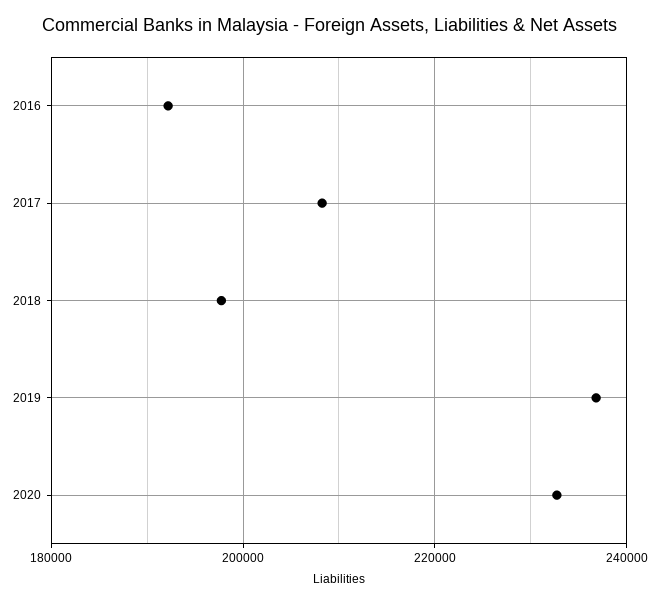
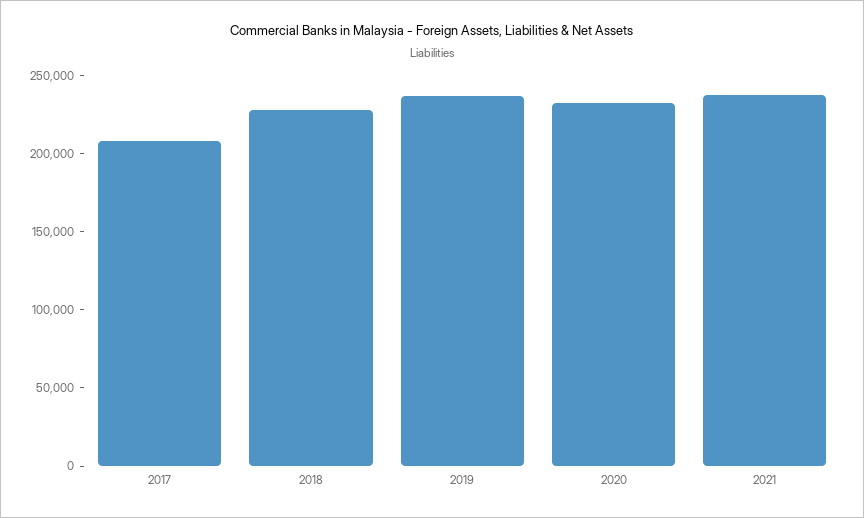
2016: 192000 -> none
2018: 198000 -> 230000
2021: none -> 240000

